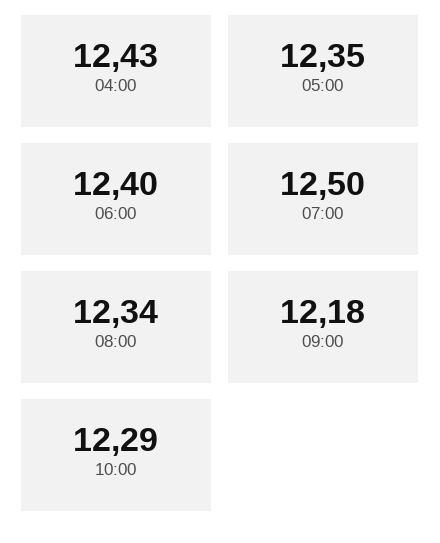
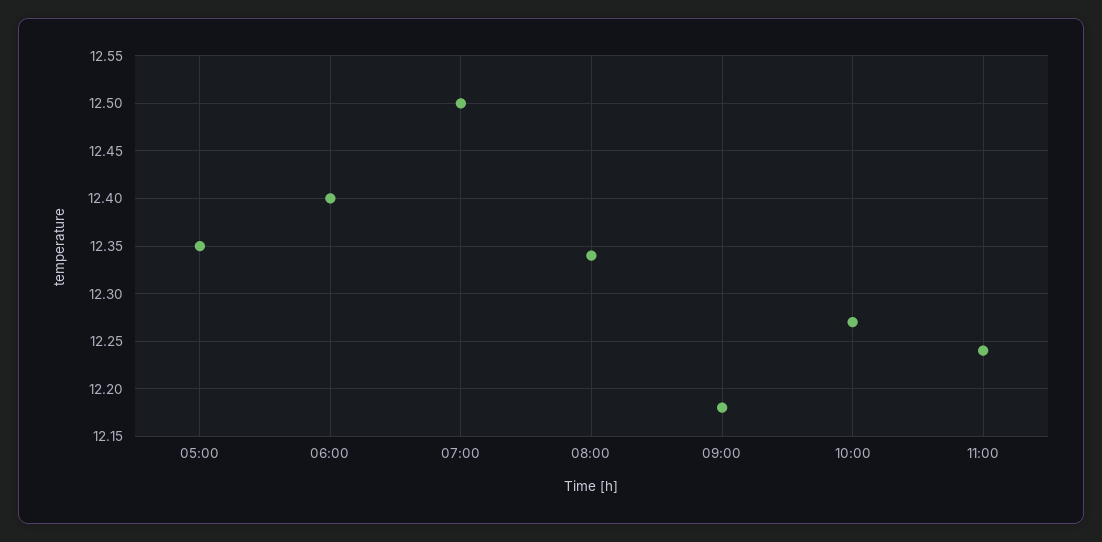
04:00: 12.43 -> none
10:00: 12.29 -> 12.27
11:00: none -> 12.24

